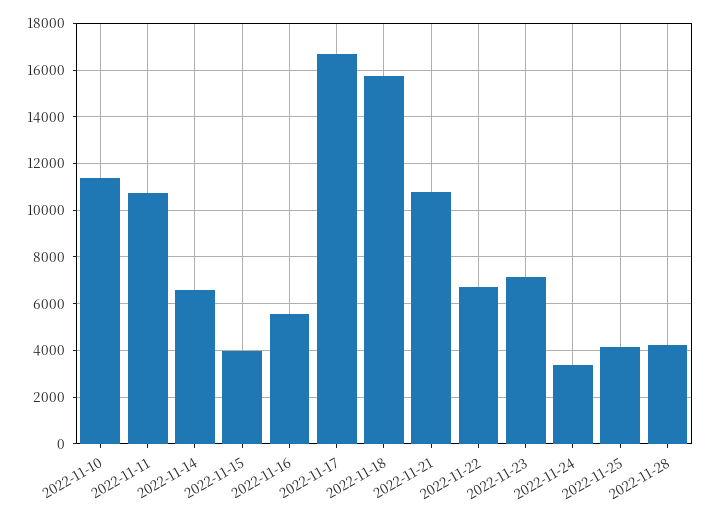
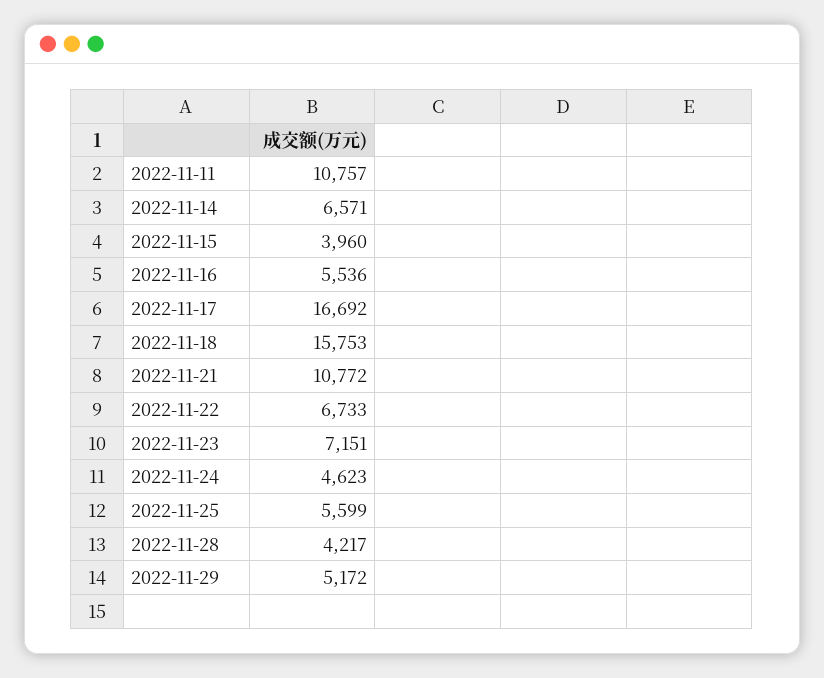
2022-11-10: 11500 -> none
2022-11-24: 3500 -> 4623
2022-11-25: 4000 -> 5599
2022-11-29: none -> 5172

